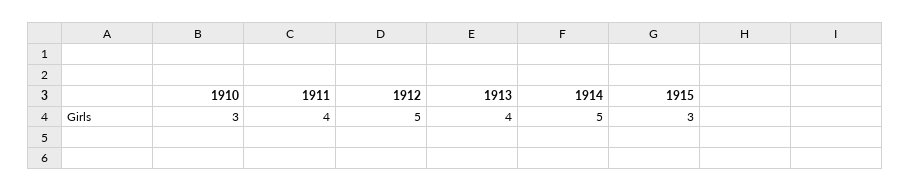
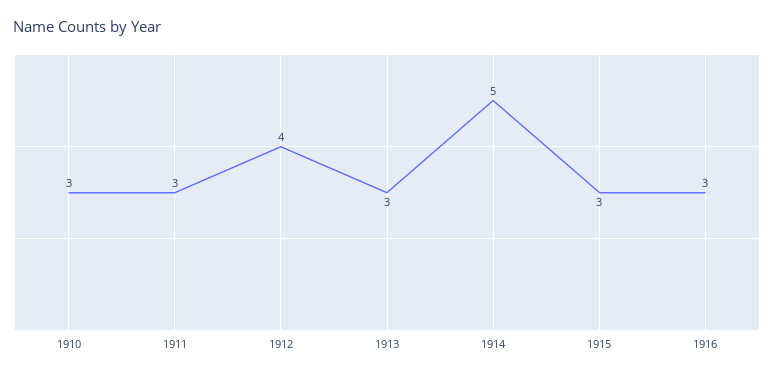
1911: 4 -> 3
1912: 5 -> 4
1913: 4 -> 3
1916: none -> 3

